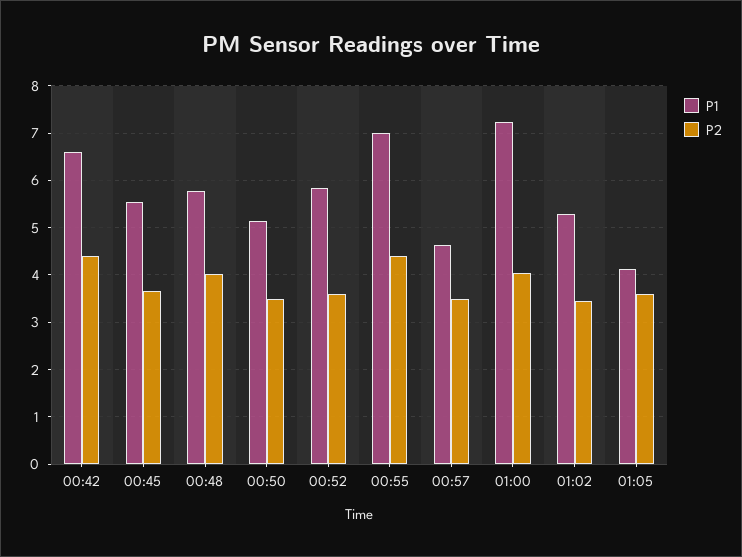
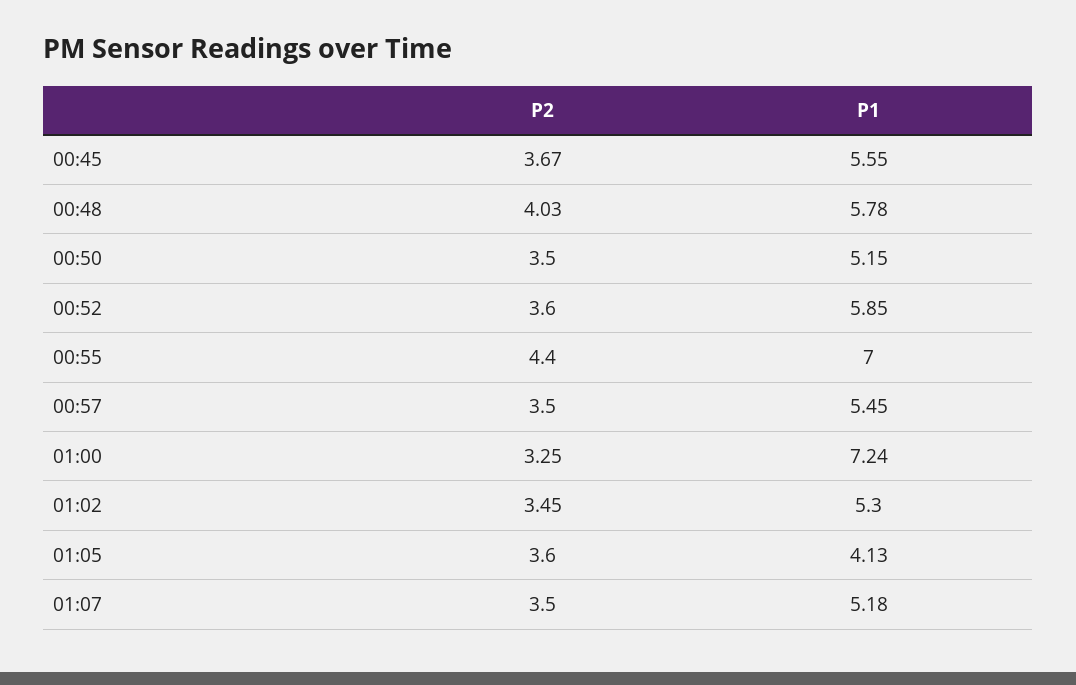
P1, 00:42: 6.6 -> none
P2, 00:42: 4.4 -> none
P1, 00:57: 4.6 -> 5.45
P2, 01:00: 4 -> 3.25
P2, 01:07: none -> 3.5
P1, 01:07: none -> 5.18

